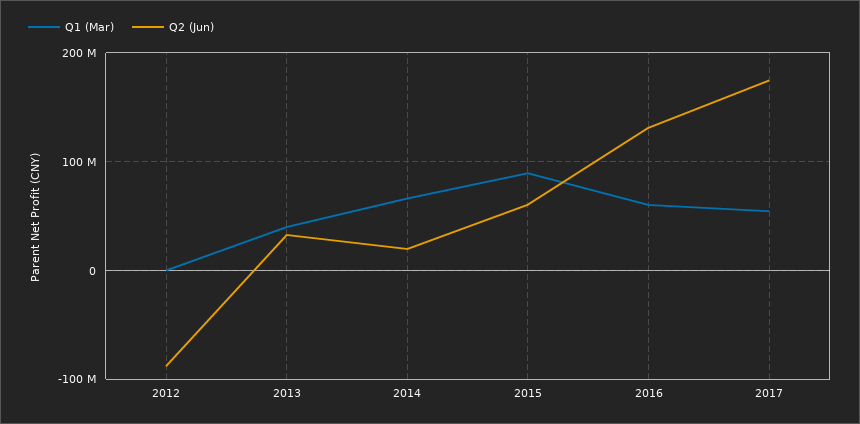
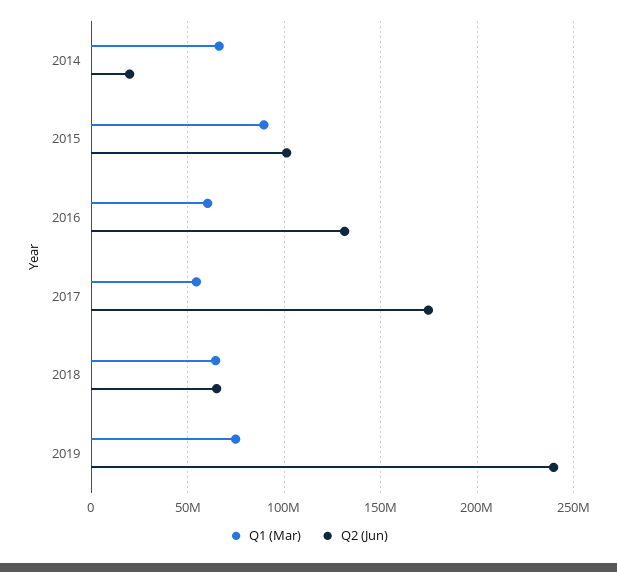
Q1 (Mar), 2012: 0 -> none
Q2 (Jun), 2012: -90000000 -> none
Q1 (Mar), 2013: 40000000 -> none
Q2 (Jun), 2013: 30000000 -> none
Q2 (Jun), 2015: 60000000 -> 100000000
Q1 (Mar), 2018: none -> 65000000
Q2 (Jun), 2018: none -> 65000000
Q1 (Mar), 2019: none -> 75000000
Q2 (Jun), 2019: none -> 240000000

